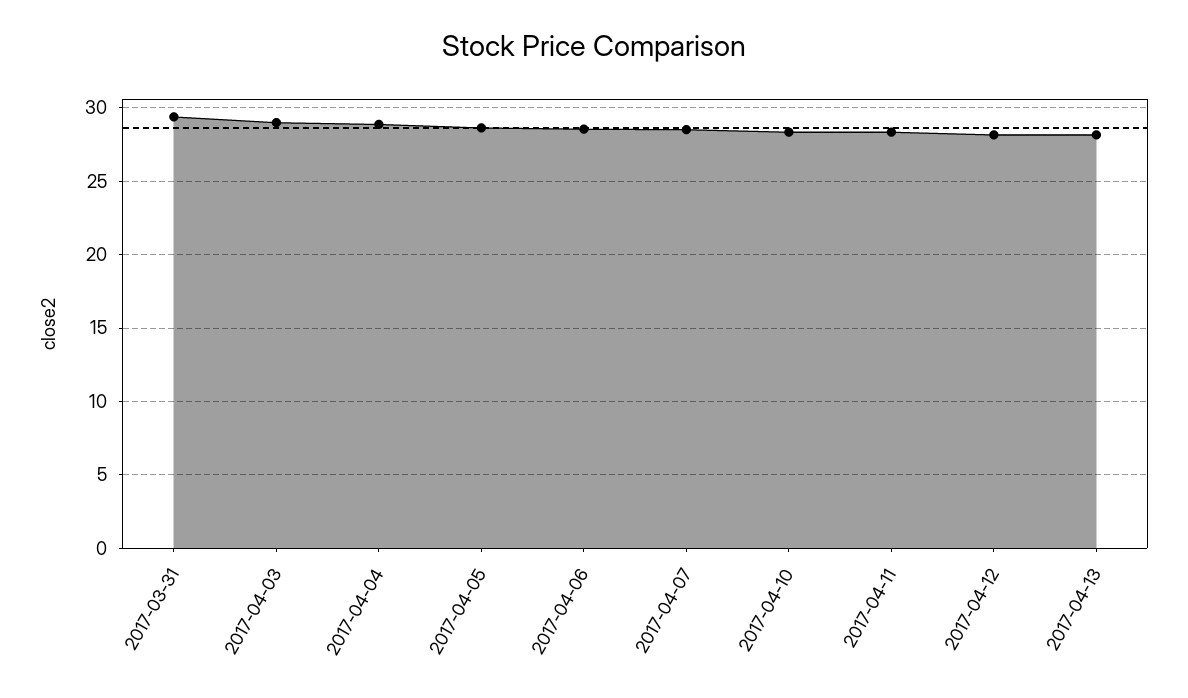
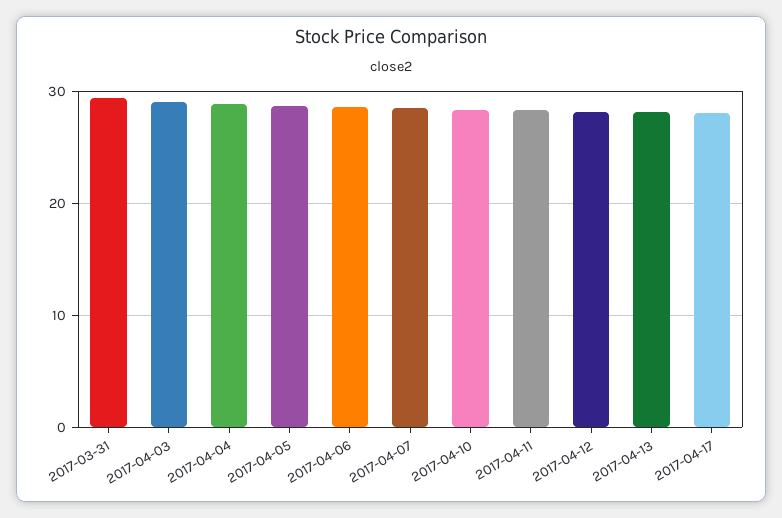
2017-04-17: none -> 28

